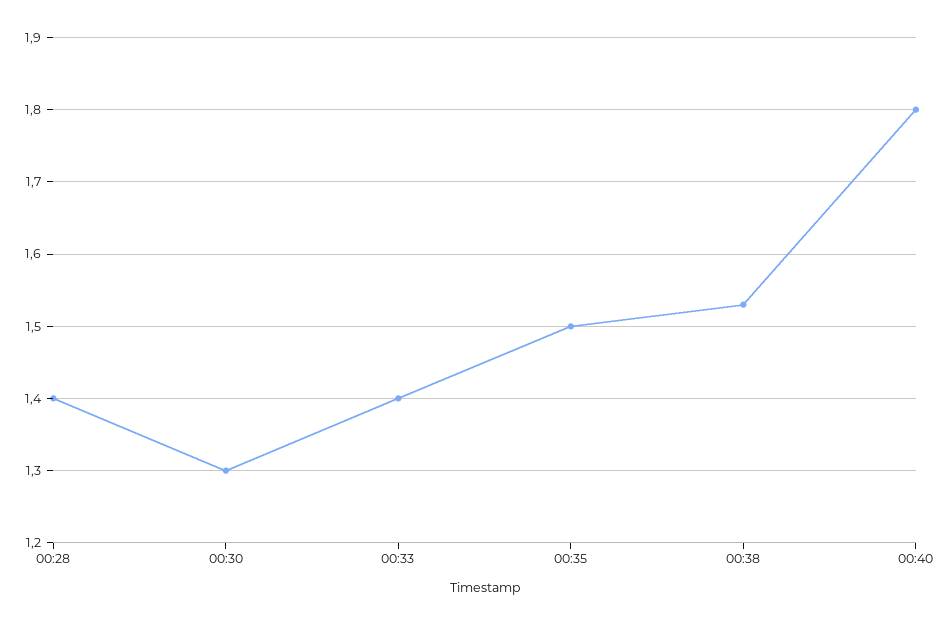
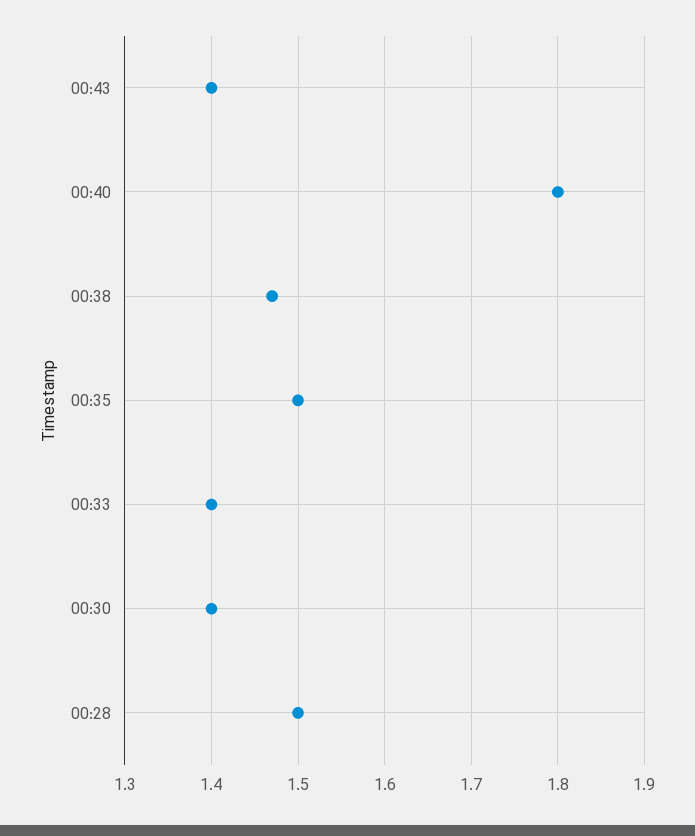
00:28: 1.4 -> 1.5
00:30: 1.3 -> 1.4
00:38: 1.53 -> 1.47
00:43: none -> 1.4

